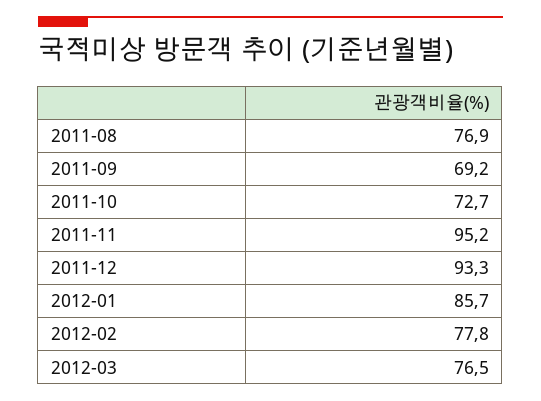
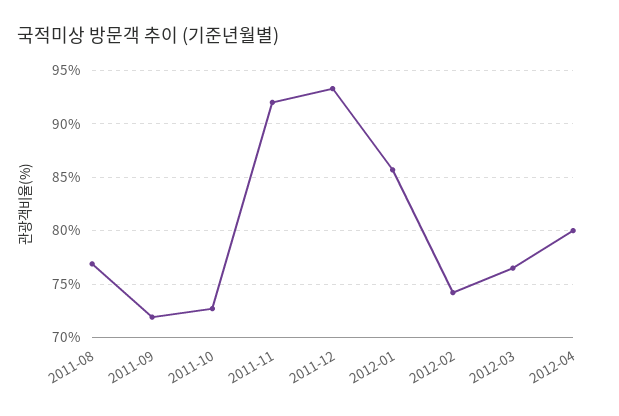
2011-09: 69.2 -> 72
2011-11: 95.2 -> 92
2012-02: 77.8 -> 74
2012-04: none -> 80

